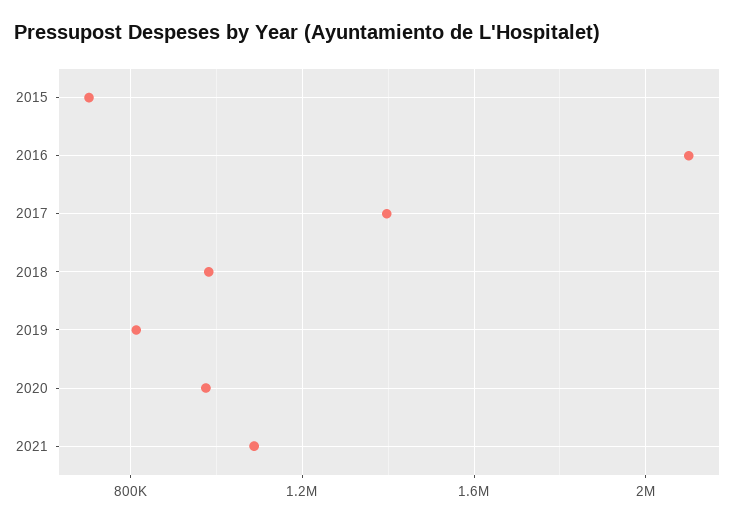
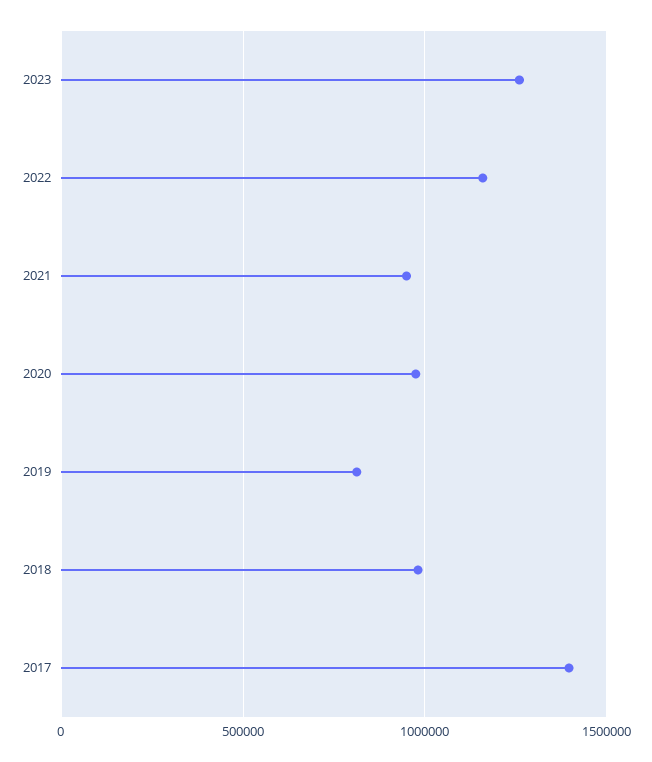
2015: 700000 -> none
2016: 2100000 -> none
2021: 1100000 -> 950000
2023: none -> 1250000
2022: none -> 1150000

